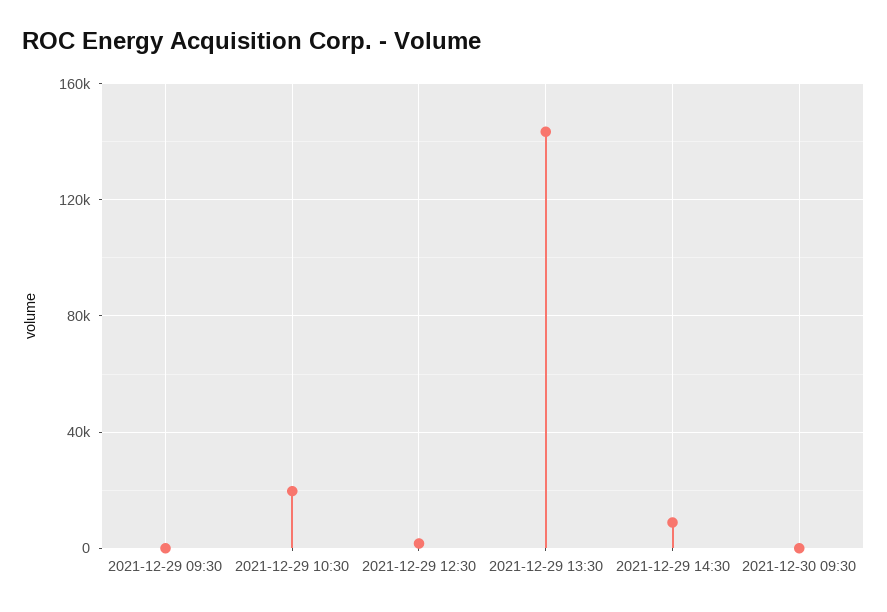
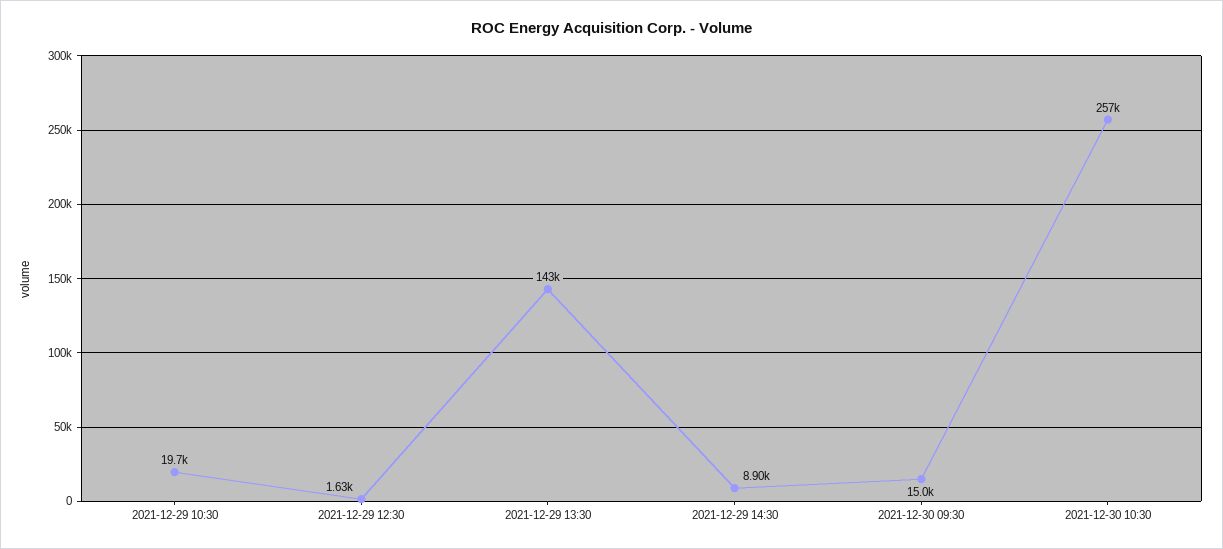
2021-12-29 09:30: 0 -> none
2021-12-30 09:30: 0 -> 15000
2021-12-30 10:30: none -> 257000

